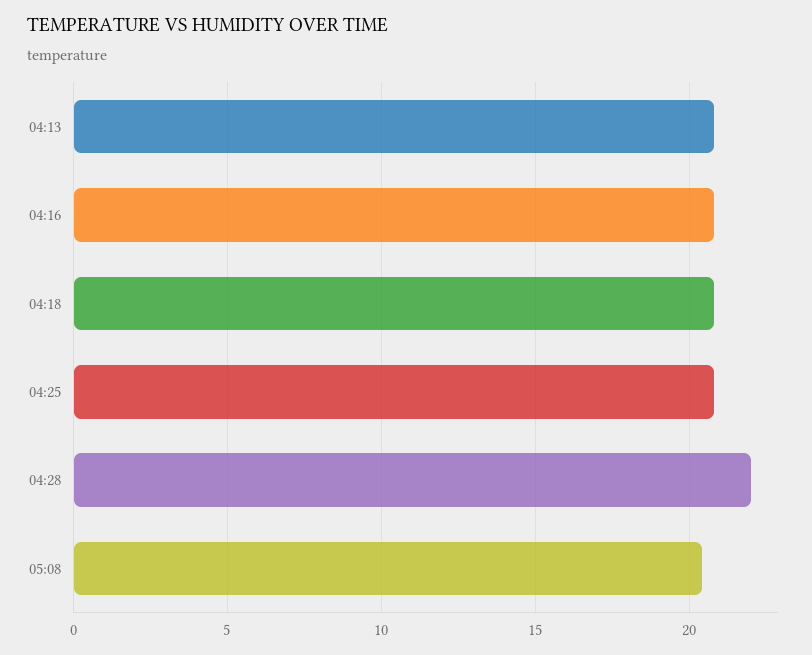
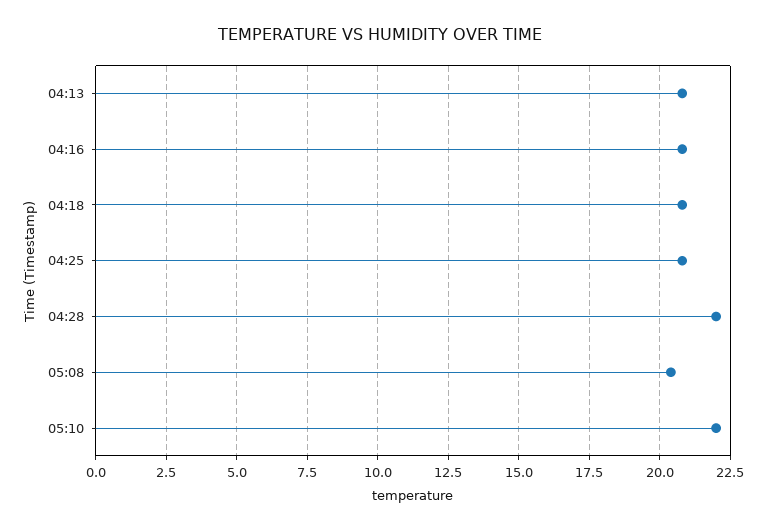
05:10: none -> 22

